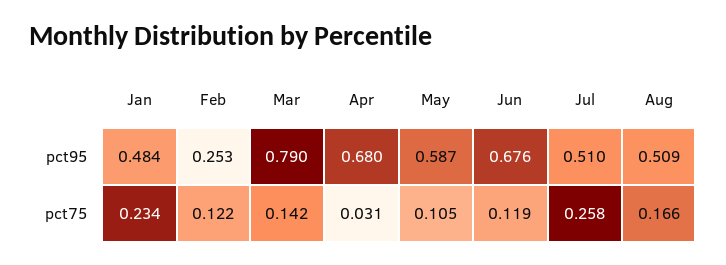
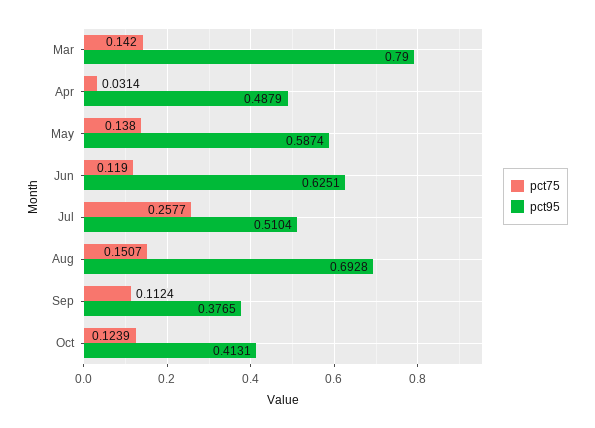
pct95, Jan: 0.484 -> none
pct95, Feb: 0.253 -> none
pct95, Apr: 0.68 -> 0.4879
pct95, Jun: 0.676 -> 0.6251
pct95, Aug: 0.509 -> 0.6928
pct75, Jan: 0.234 -> none
pct75, Feb: 0.122 -> none
pct75, May: 0.105 -> 0.138
pct75, Aug: 0.166 -> 0.1507
pct75, Sep: none -> 0.1124
pct95, Sep: none -> 0.3765
pct75, Oct: none -> 0.1239
pct95, Oct: none -> 0.4131

